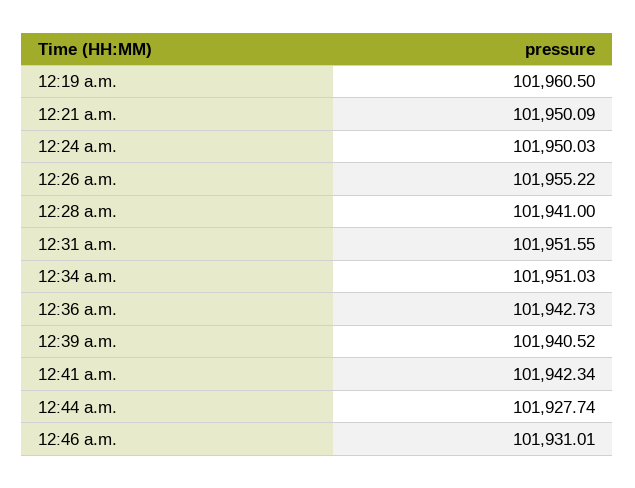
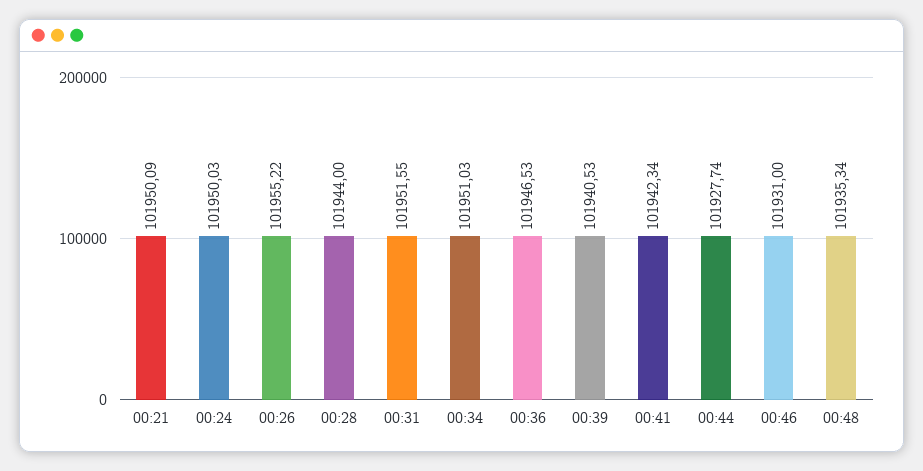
12:19 a.m.: 101960.5 -> none
12:28 a.m.: 101941 -> 101944
12:36 a.m.: 101942.73 -> 101946.53
12:39 a.m.: 101940.52 -> 101940.53
12:46 a.m.: 101931.01 -> 101931
00:48: none -> 101935.34

